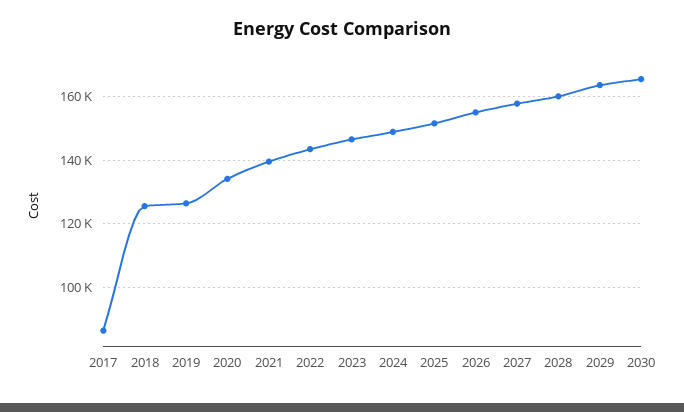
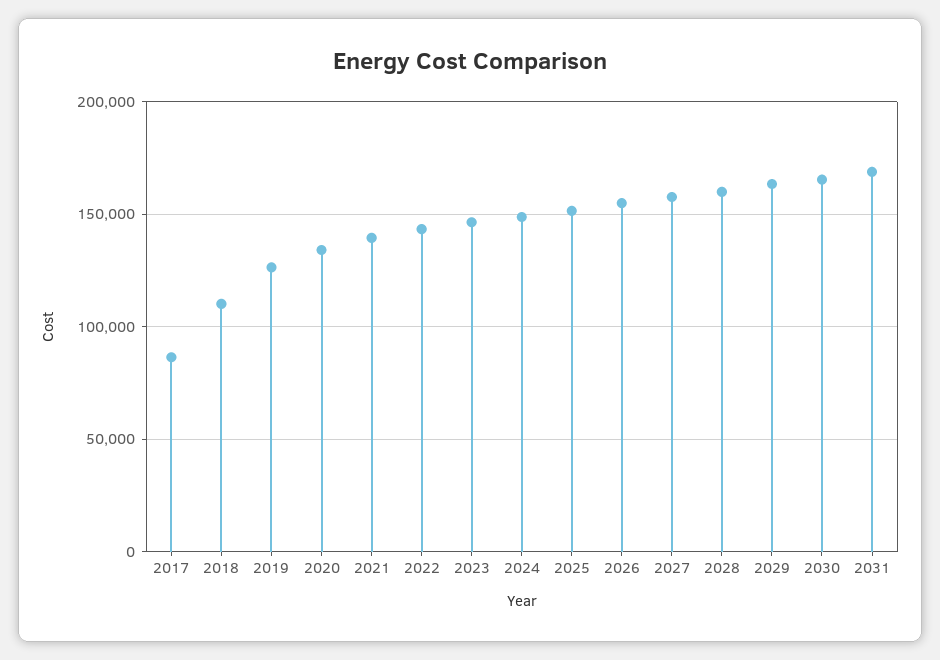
2018: 126000 -> 110000
2031: none -> 170000

